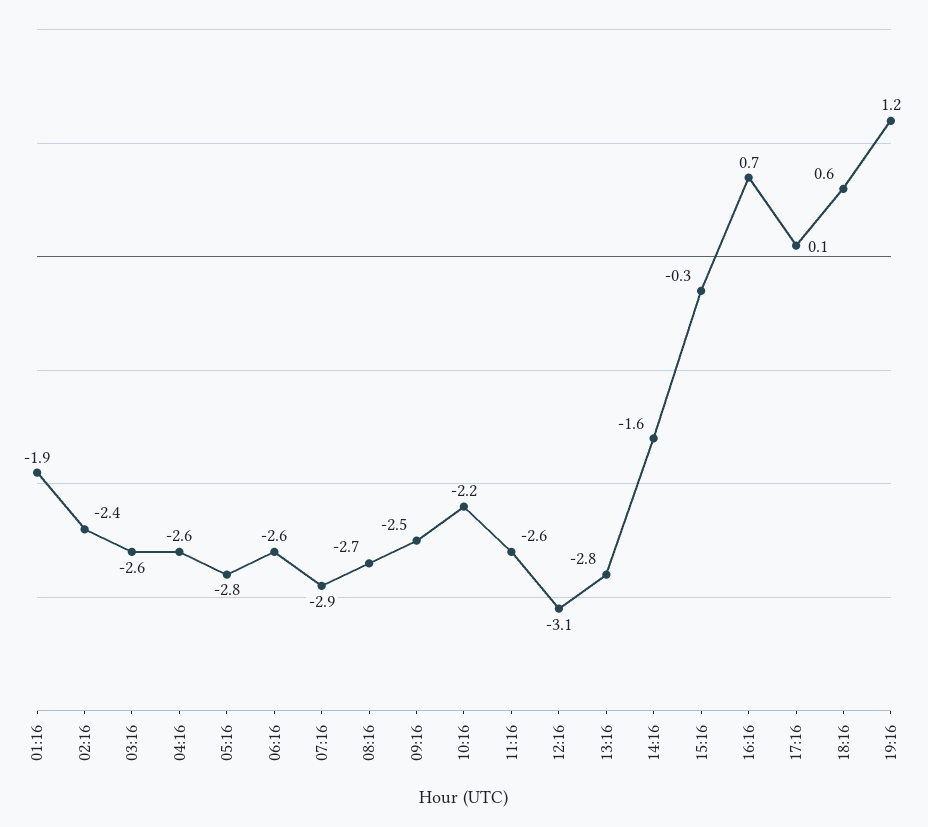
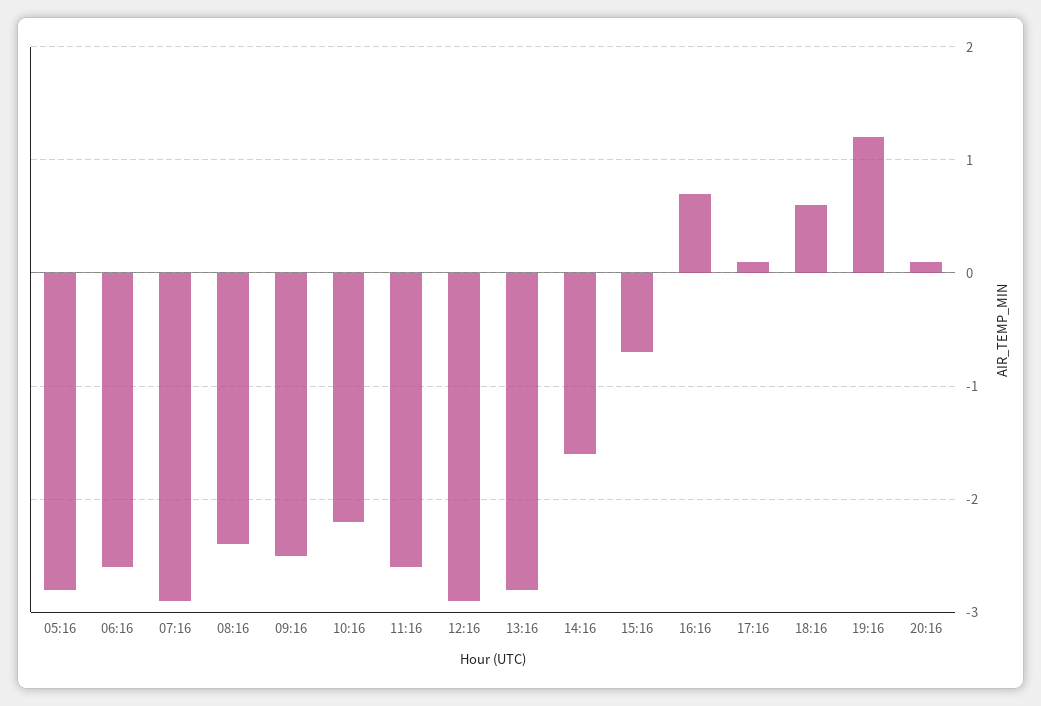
01:16: -1.9 -> none
02:16: -2.4 -> none
03:16: -2.6 -> none
04:16: -2.6 -> none
08:16: -2.7 -> -2.4
12:16: -3.1 -> -2.9
15:16: -0.3 -> -0.7
20:16: none -> 0.1

